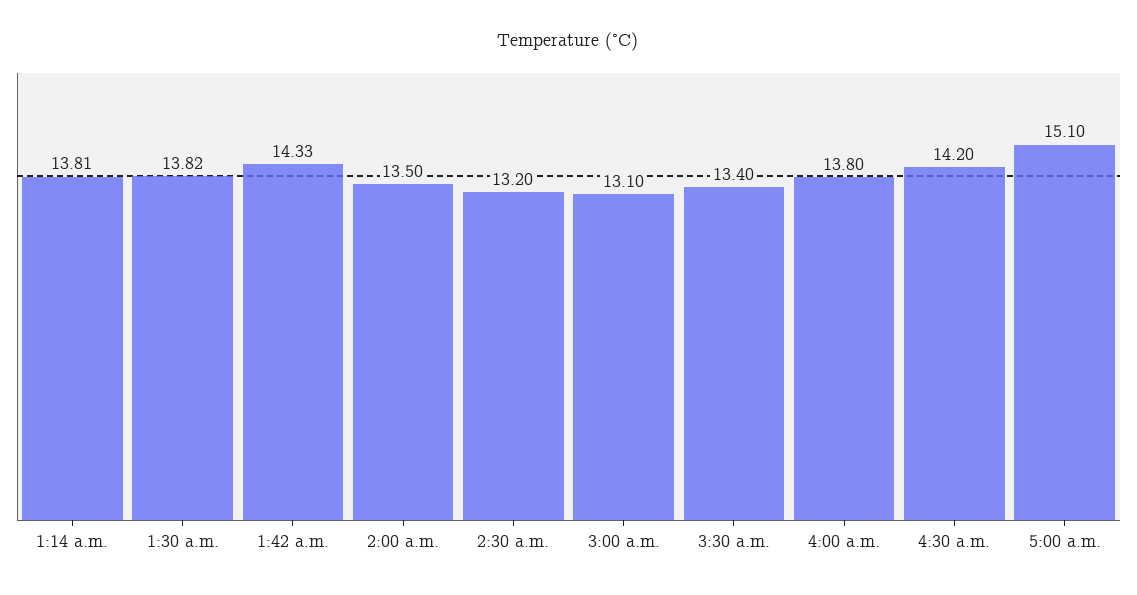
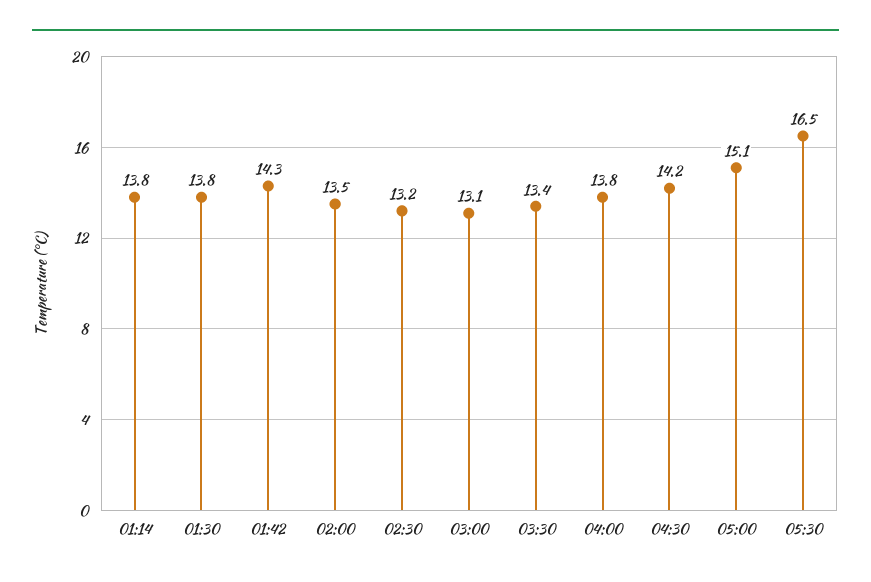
05:30: none -> 16.5

